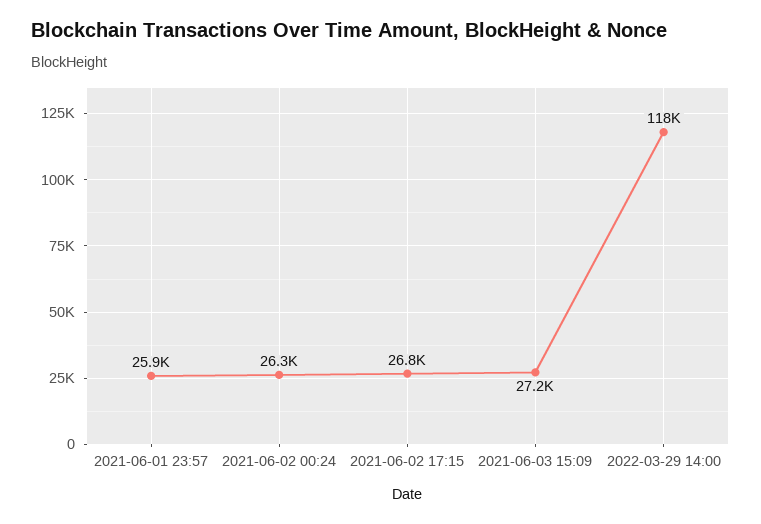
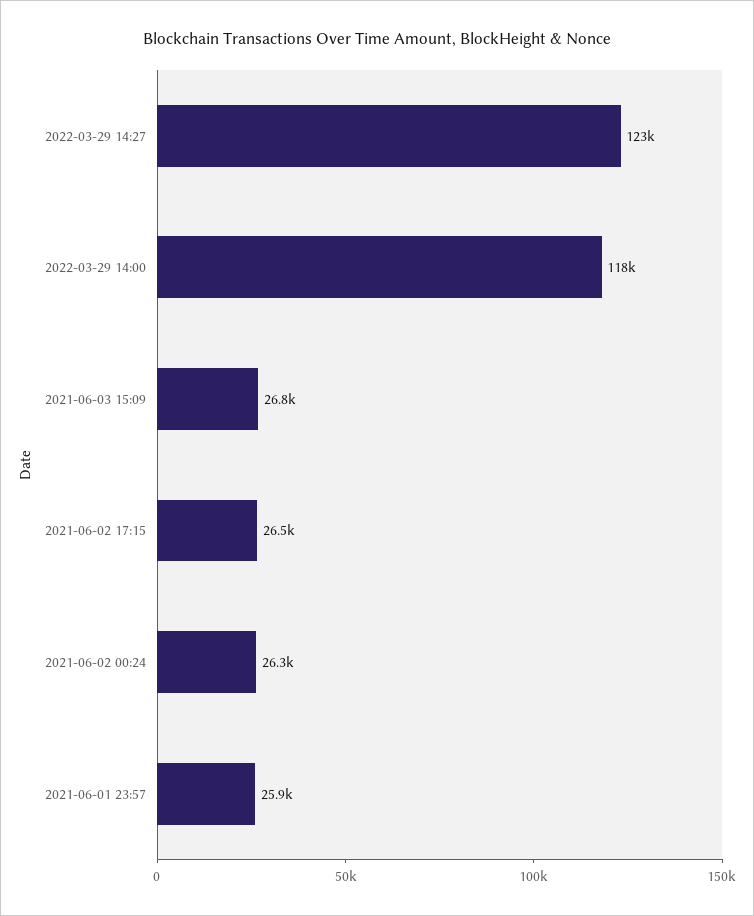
2021-06-02 17:15: 26800 -> 26500
2021-06-03 15:09: 27200 -> 26800
2022-03-29 14:27: none -> 123000

